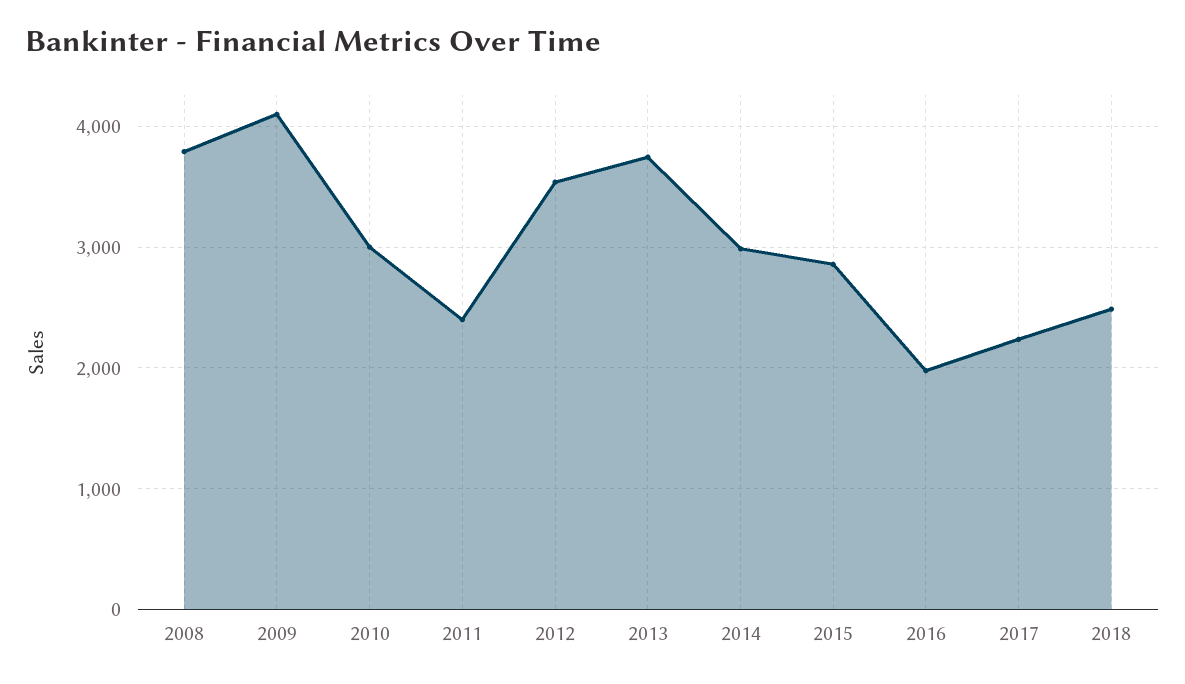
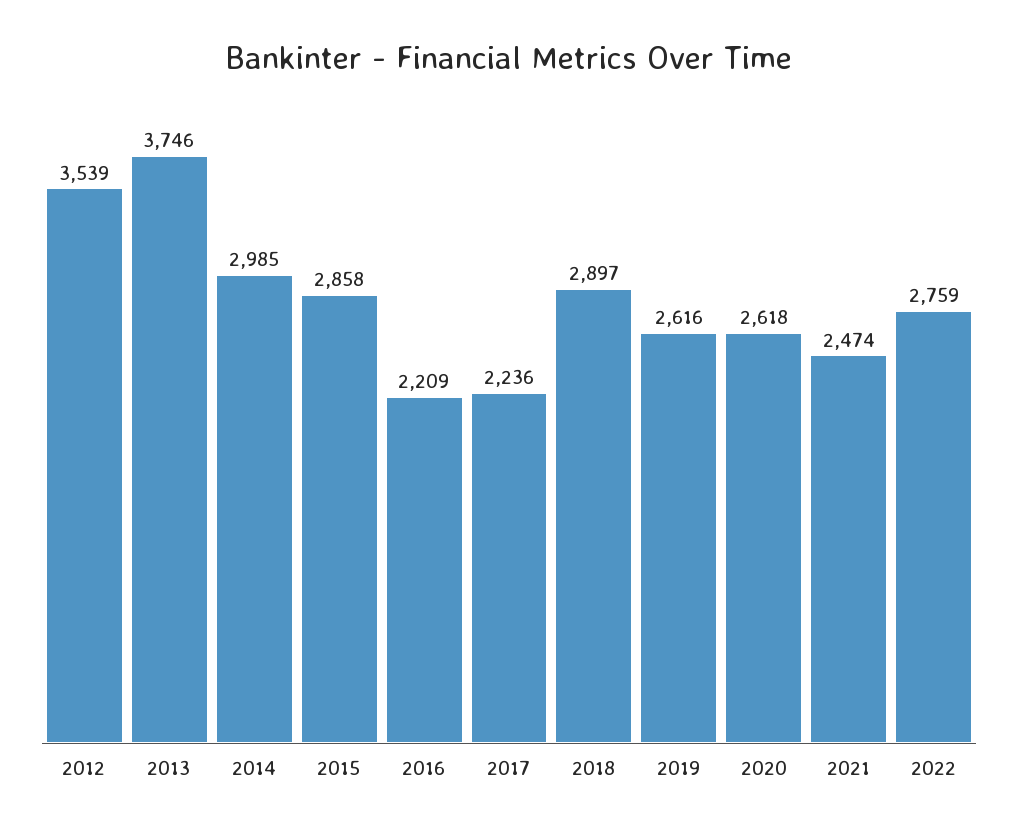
2008: 3800 -> none
2009: 4100 -> none
2010: 3000 -> none
2011: 2400 -> none
2016: 2000 -> 2209
2018: 2500 -> 2897
2019: none -> 2616
2020: none -> 2618
2021: none -> 2474
2022: none -> 2759

